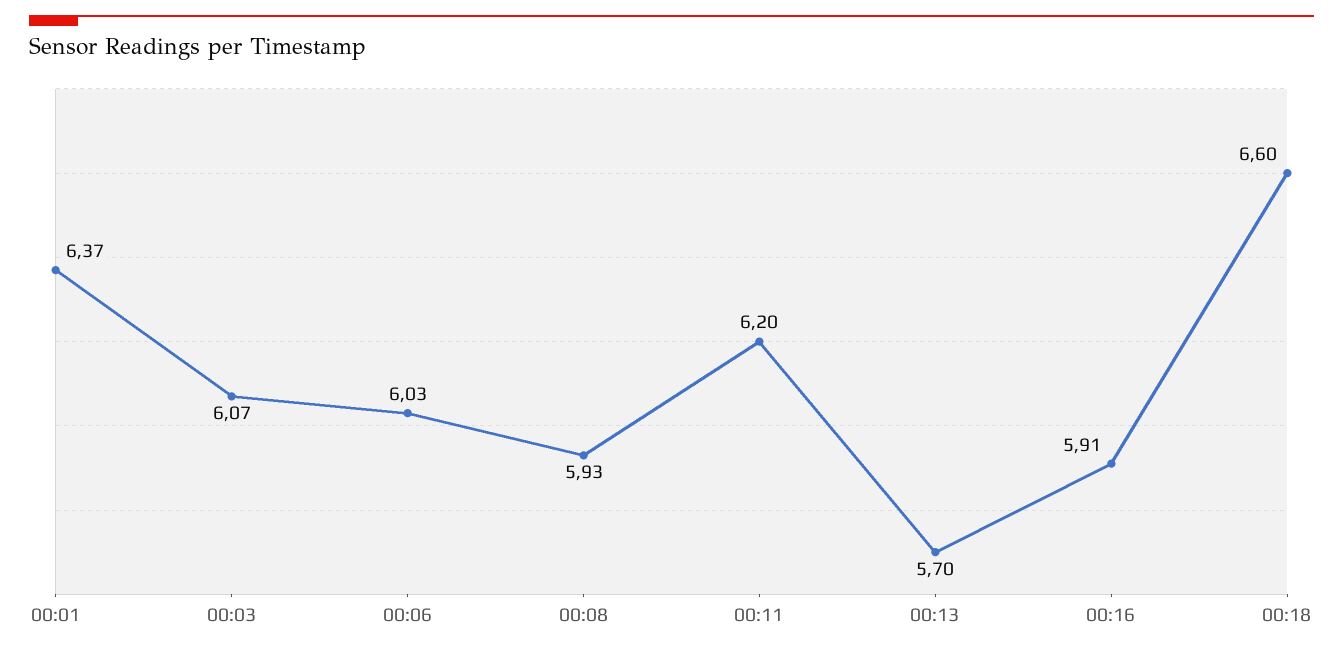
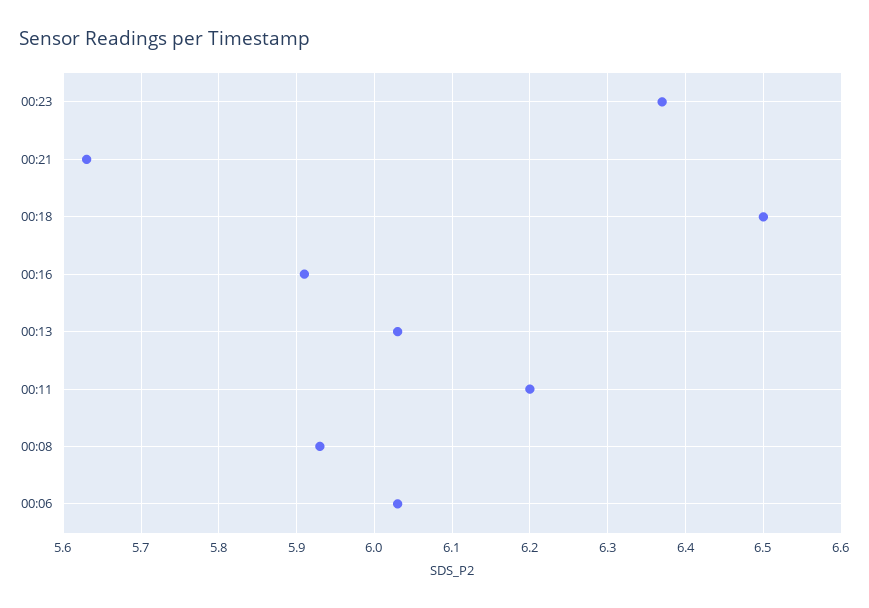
00:01: 6.37 -> none
00:03: 6.07 -> none
00:13: 5.7 -> 6.03
00:18: 6.6 -> 6.5
00:23: none -> 6.37
00:21: none -> 5.63

